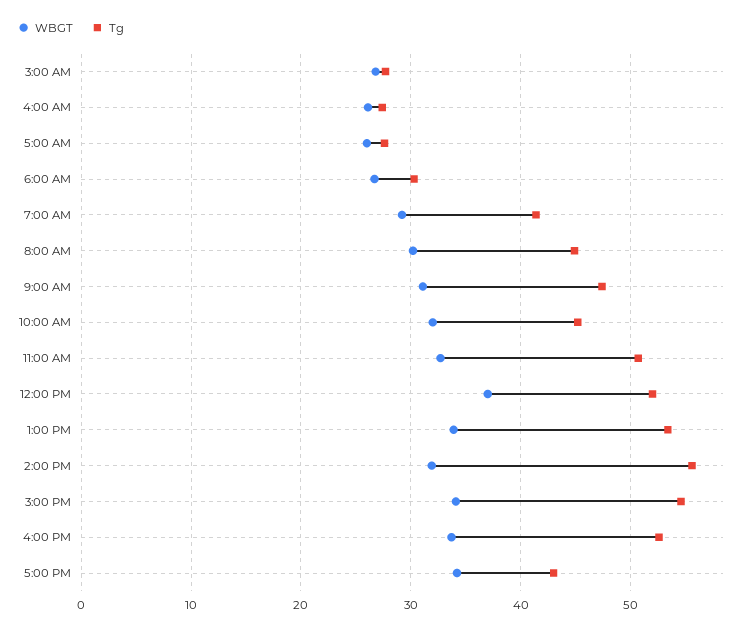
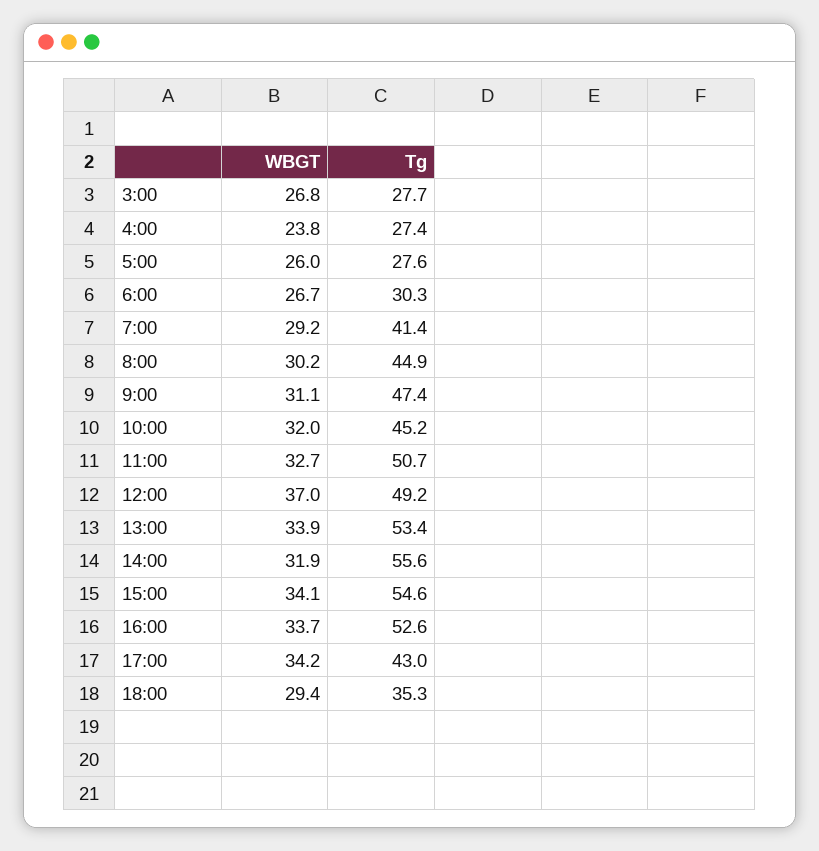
WBGT, 4:00 AM: 26 -> 23.8
Tg, 12:00 PM: 52 -> 49.2
WBGT, 18:00: none -> 29.4
Tg, 18:00: none -> 35.3

